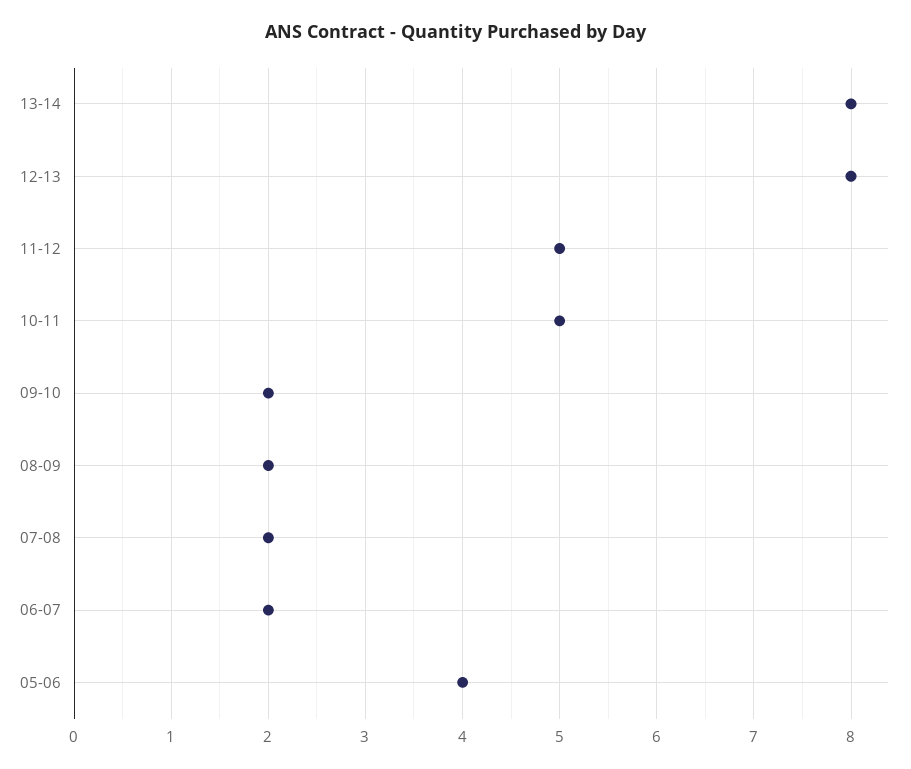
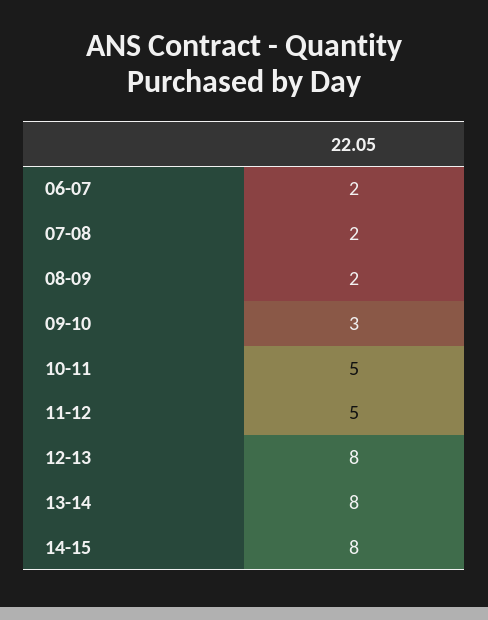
09-10: 2 -> 3
05-06: 4 -> none
14-15: none -> 8

